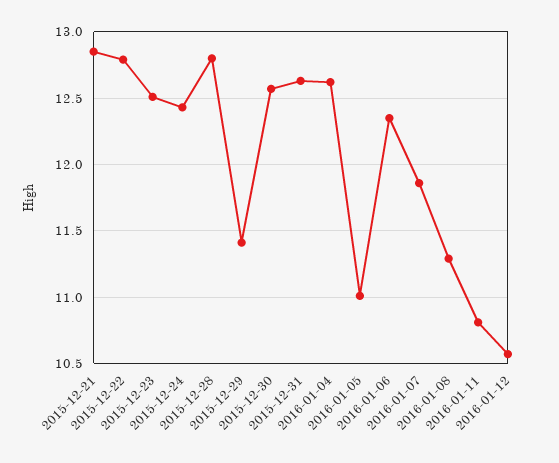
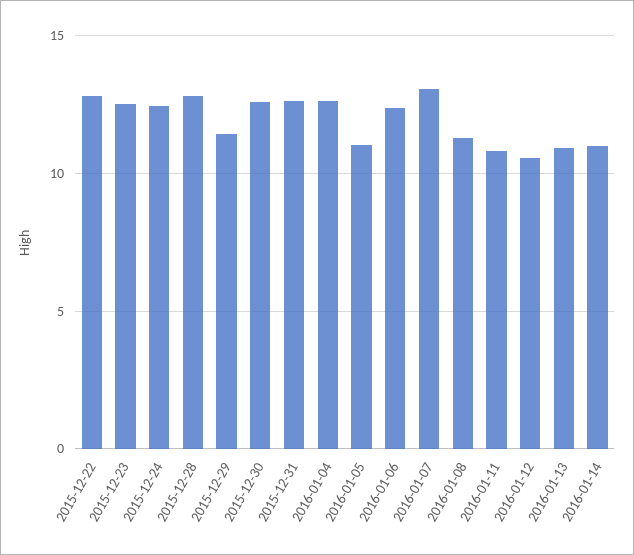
2015-12-21: 12.85 -> none
2016-01-07: 11.85 -> 13
2016-01-13: none -> 11
2016-01-14: none -> 11

